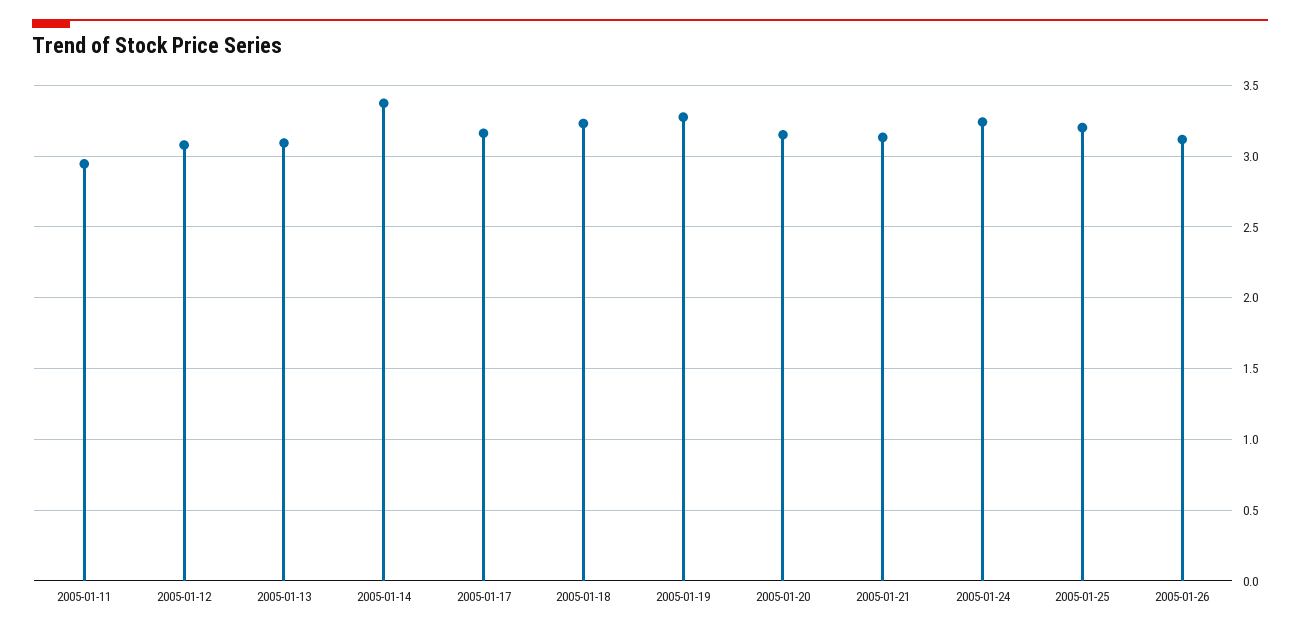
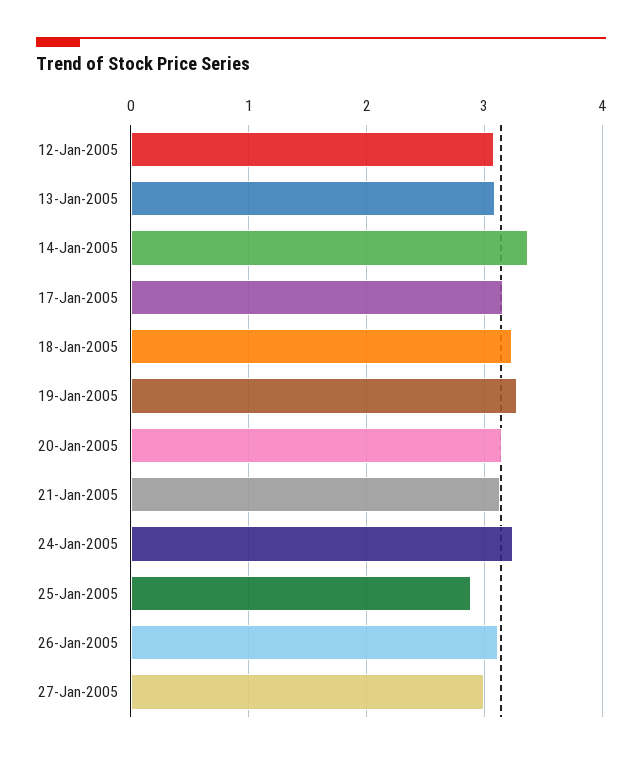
2005-01-11: 2.95 -> none
2005-01-25: 3.2 -> 2.9
27-Jan-2005: none -> 3

